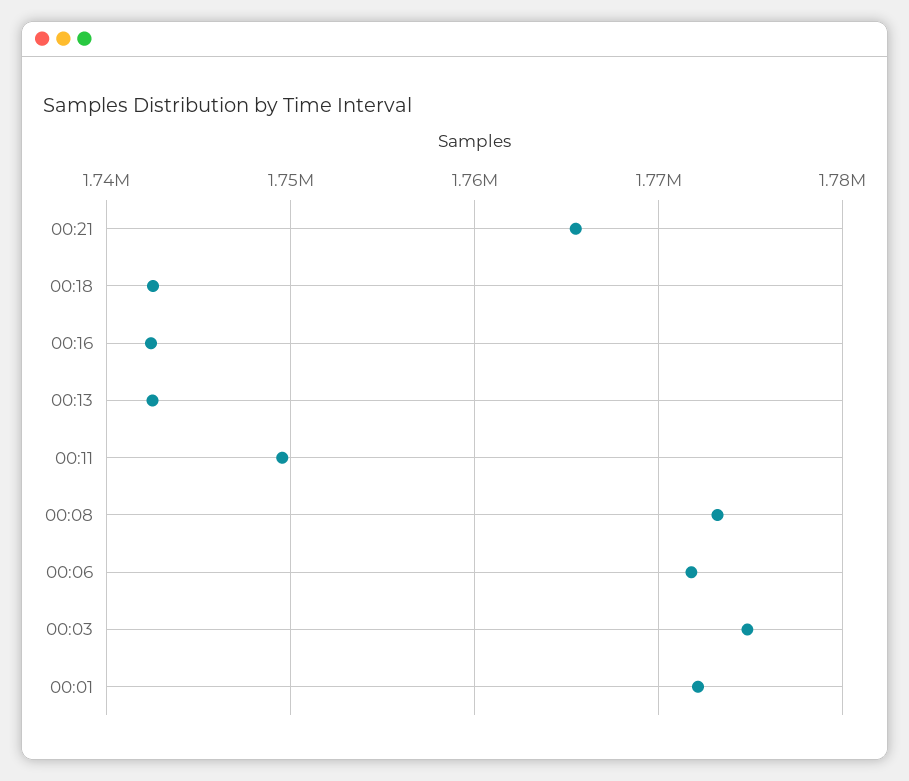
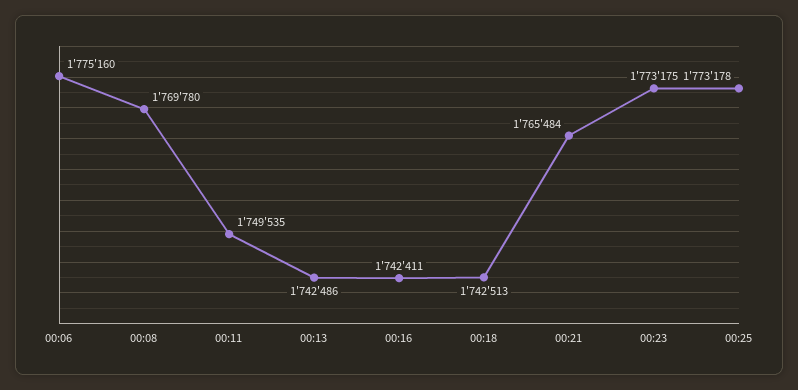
00:08: 1773000 -> 1769780
00:06: 1772000 -> 1775160
00:03: 1775000 -> none
00:01: 1772000 -> none
00:23: none -> 1773175
00:25: none -> 1773178

